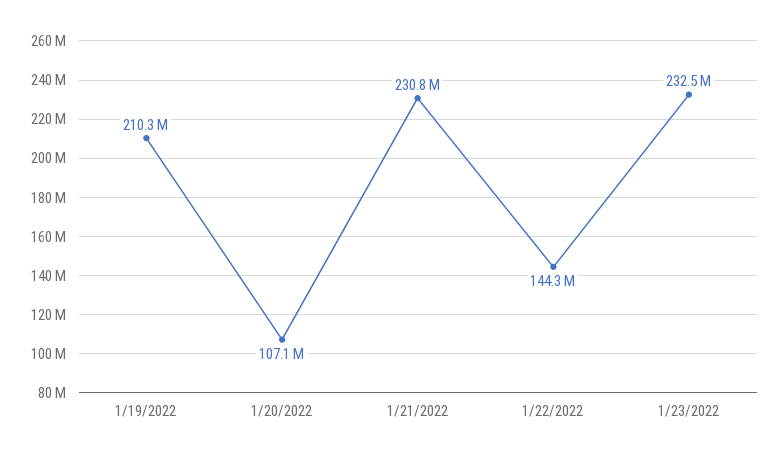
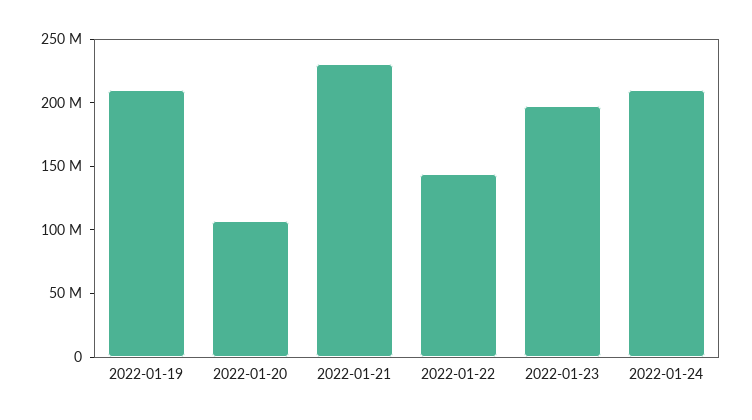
1/23/2022: 232500000 -> 200000000
2022-01-24: none -> 210000000

